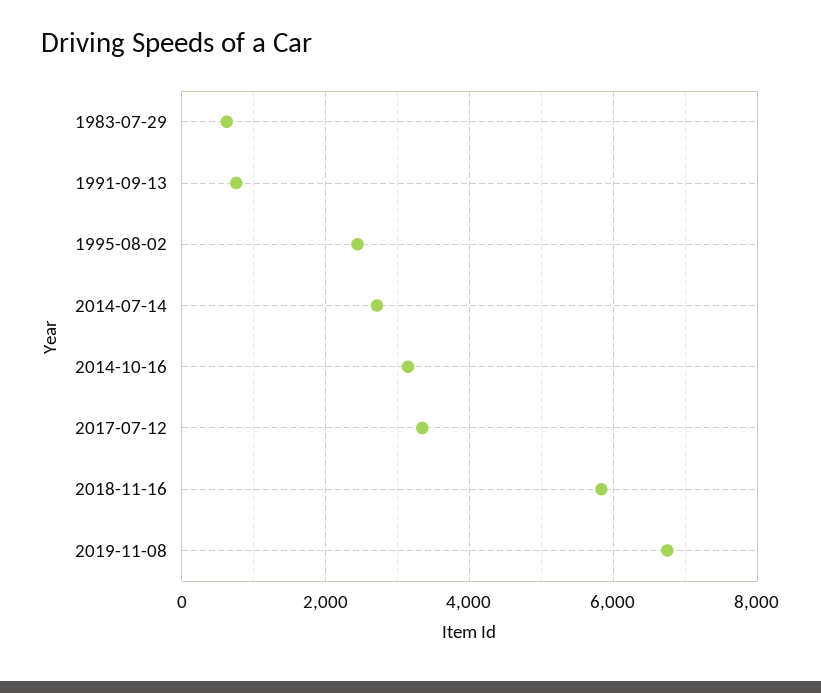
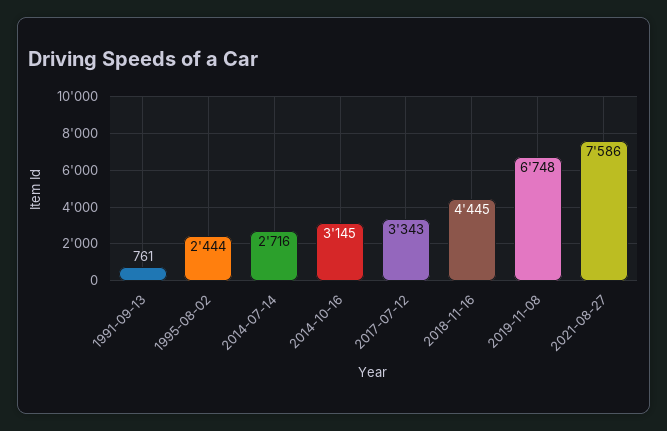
1983-07-29: 600 -> none
2018-11-16: 5800 -> 4445
2021-08-27: none -> 7586

